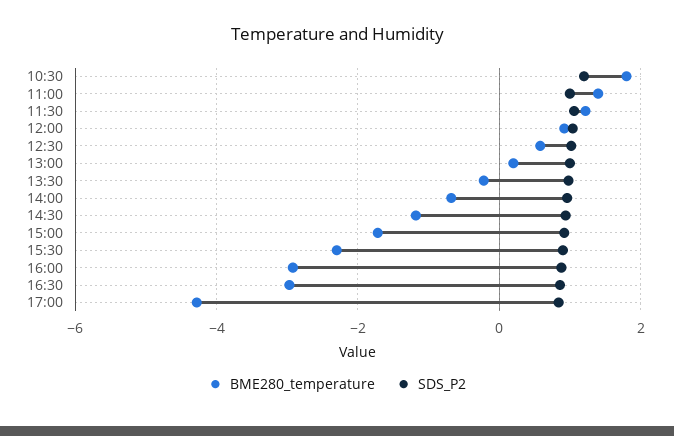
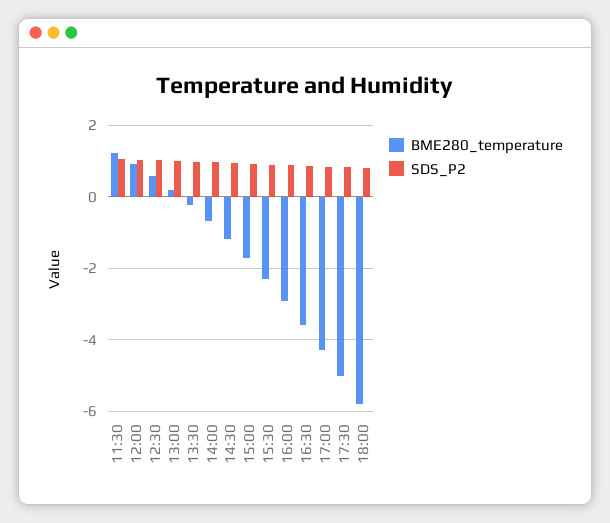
BME280_temperature, 10:30: 1.8 -> none
SDS_P2, 10:30: 1.2 -> none
BME280_temperature, 11:00: 1.4 -> none
SDS_P2, 11:00: 1 -> none
BME280_temperature, 16:30: -3 -> -3.6
BME280_temperature, 17:30: none -> -5
SDS_P2, 17:30: none -> 0.8
BME280_temperature, 18:00: none -> -5.8
SDS_P2, 18:00: none -> 0.8

